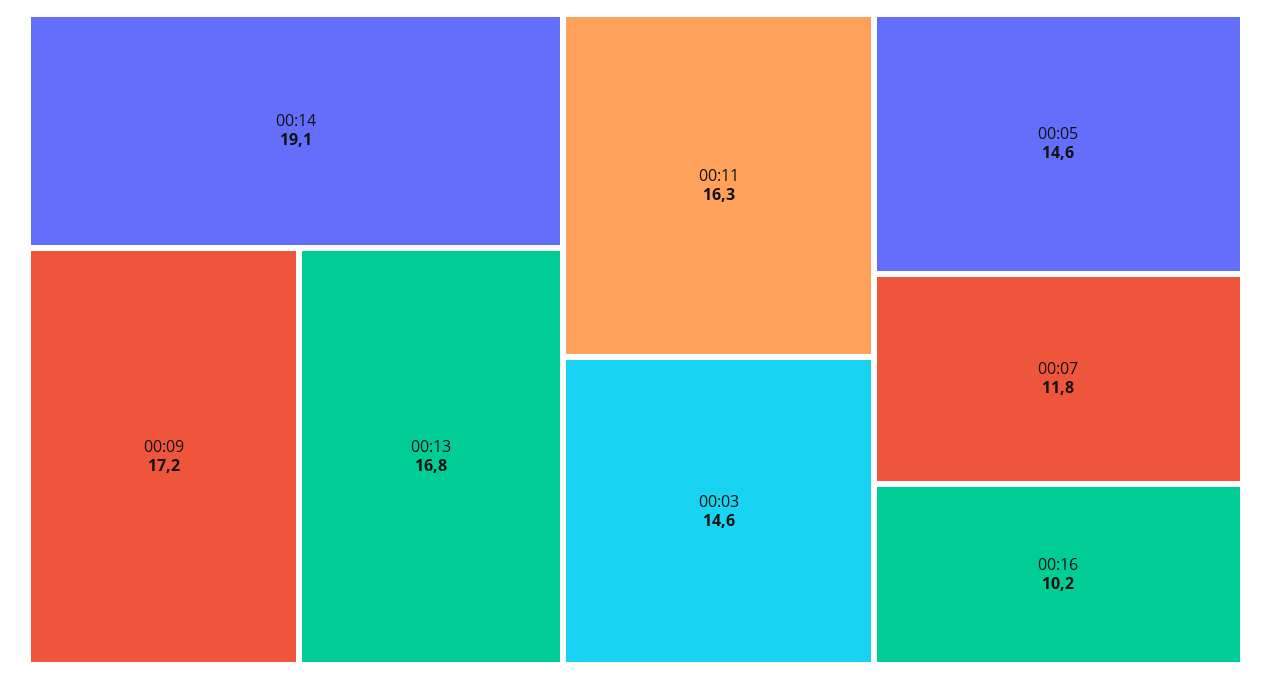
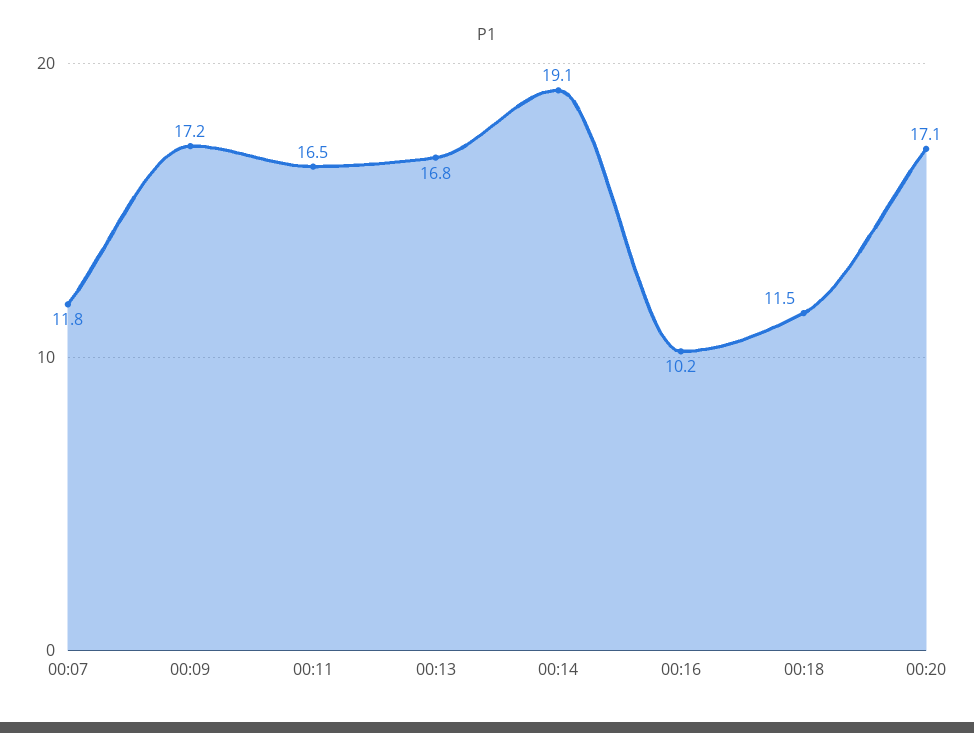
00:11: 16.3 -> 16.5
00:03: 14.6 -> none
00:05: 14.6 -> none
00:18: none -> 11.5
00:20: none -> 17.1

